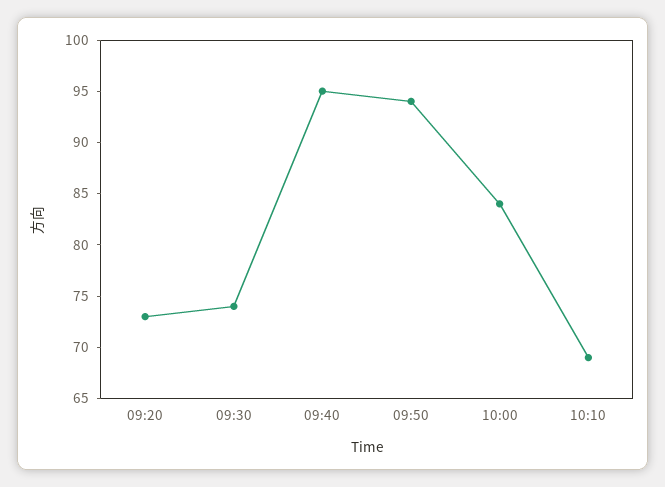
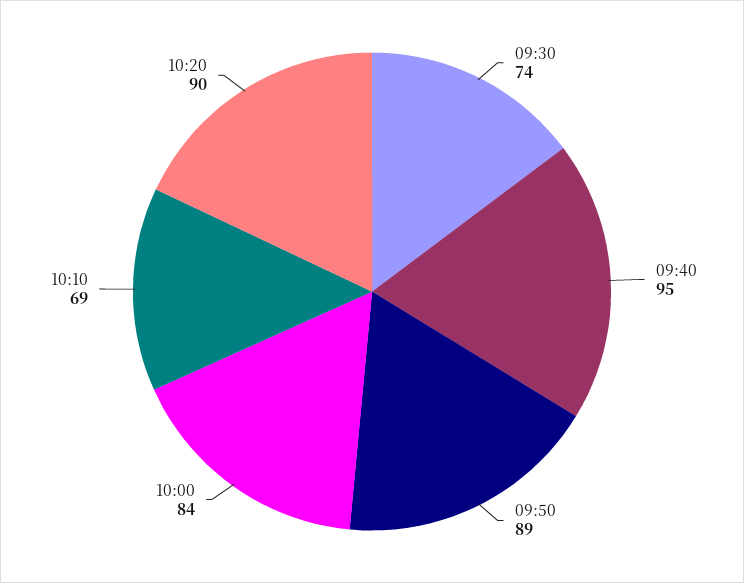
09:20: 73 -> none
09:50: 94 -> 89
10:20: none -> 90

